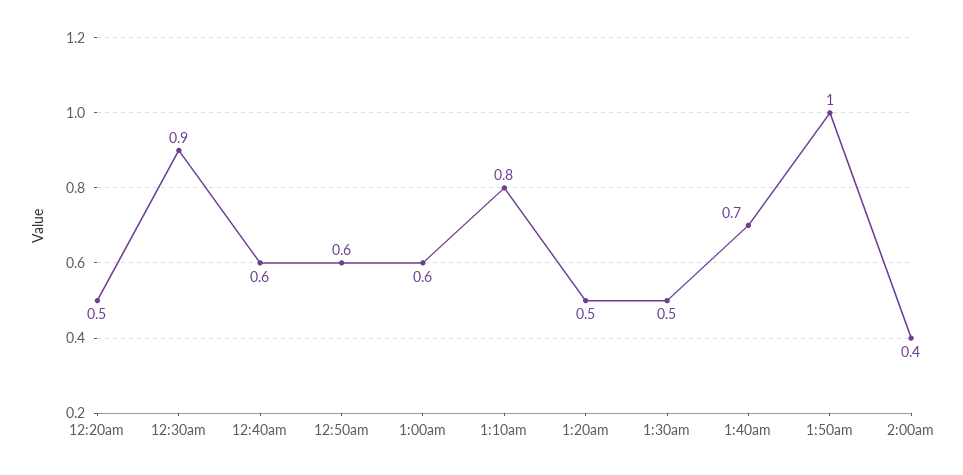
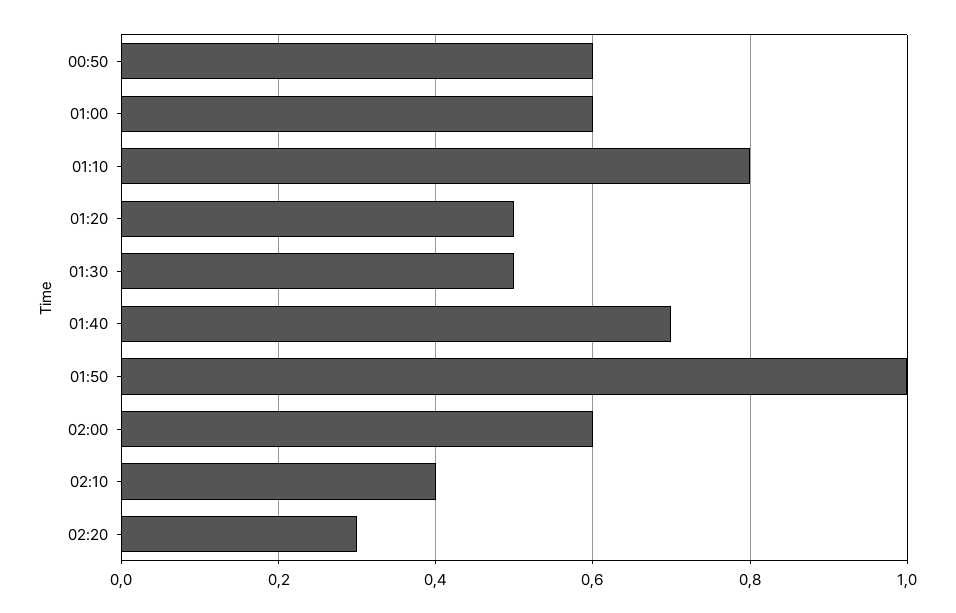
12:20am: 0.5 -> none
12:30am: 0.9 -> none
12:40am: 0.6 -> none
2:00am: 0.4 -> 0.6
02:10: none -> 0.4
02:20: none -> 0.3

